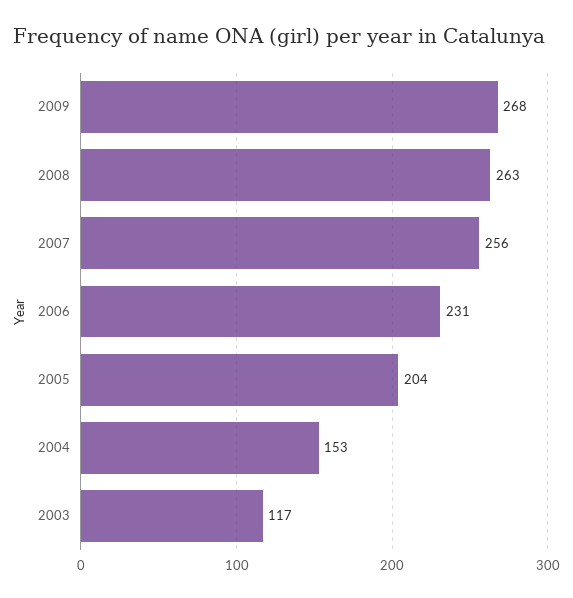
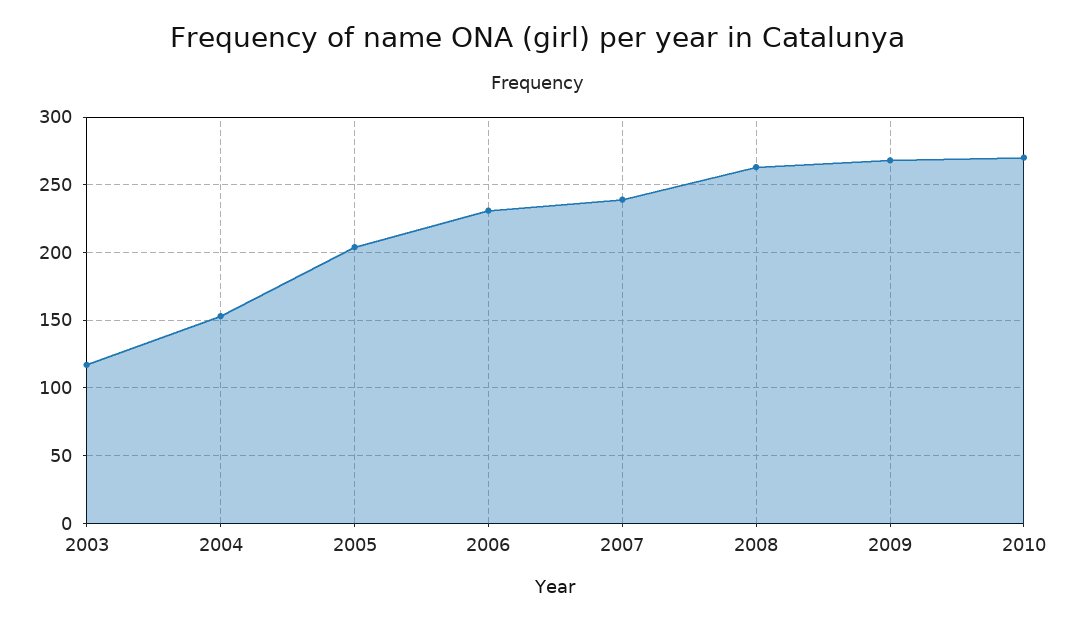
2007: 256 -> 240
2010: none -> 270

